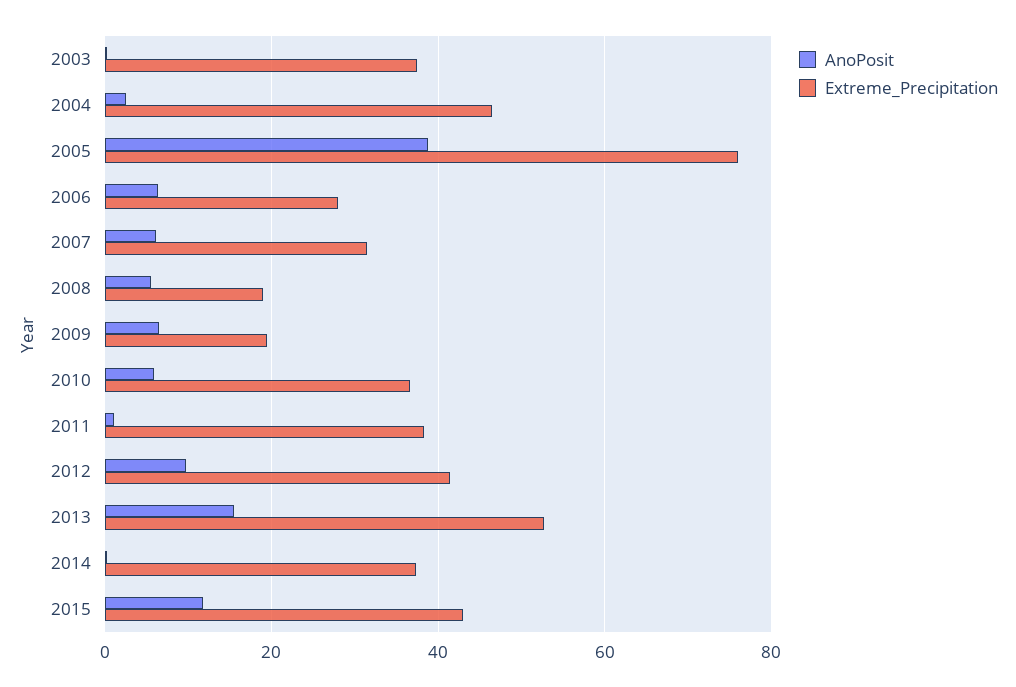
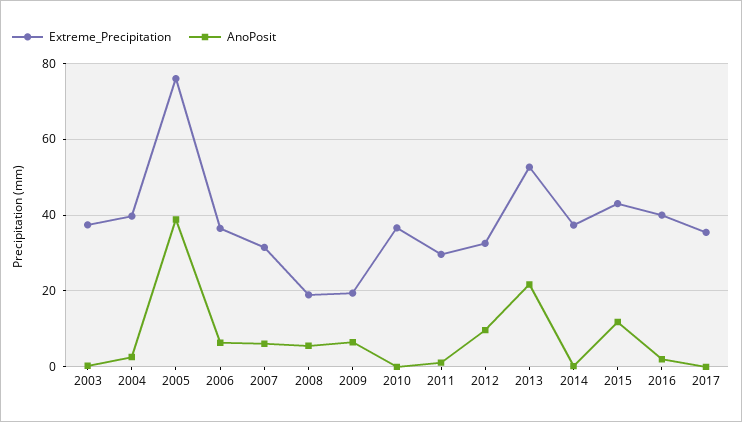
Extreme_Precipitation, 2004: 46 -> 40
Extreme_Precipitation, 2006: 28 -> 36
AnoPosit, 2010: 6 -> 0
Extreme_Precipitation, 2011: 38 -> 30
Extreme_Precipitation, 2012: 42 -> 32
AnoPosit, 2013: 16 -> 22
Extreme_Precipitation, 2016: none -> 40
AnoPosit, 2016: none -> 2
Extreme_Precipitation, 2017: none -> 36
AnoPosit, 2017: none -> 0

